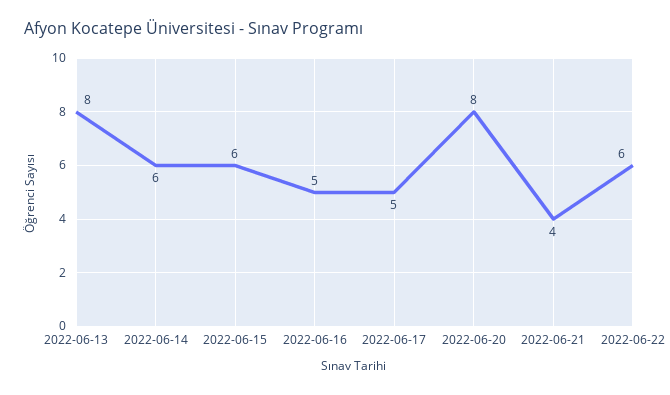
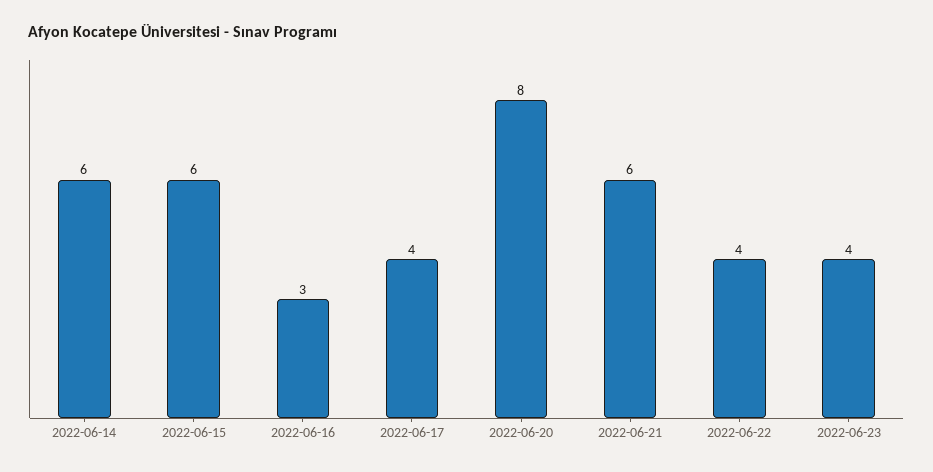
2022-06-13: 8 -> none
2022-06-16: 5 -> 3
2022-06-17: 5 -> 4
2022-06-21: 4 -> 6
2022-06-22: 6 -> 4
2022-06-23: none -> 4

